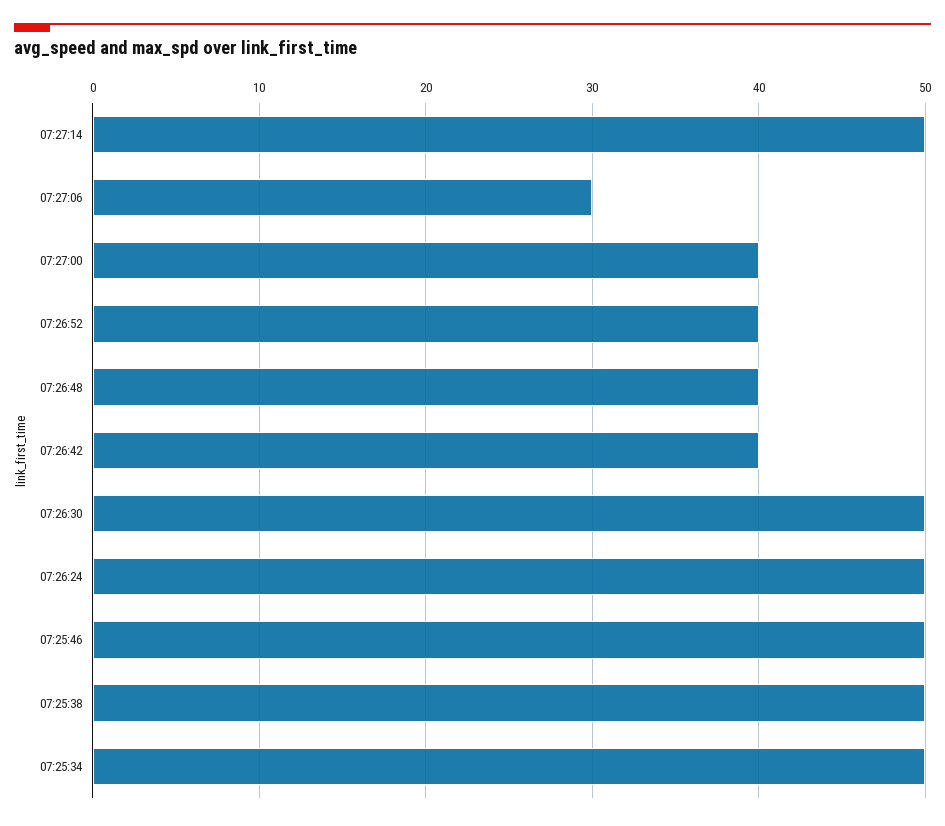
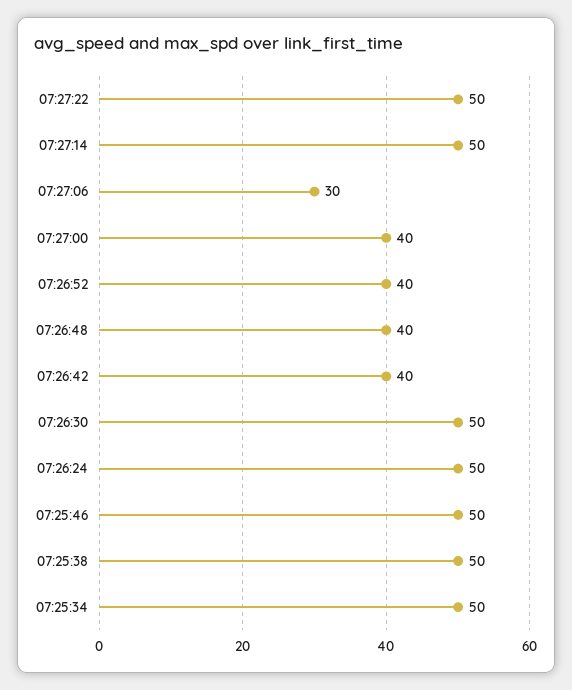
07:27:22: none -> 50

